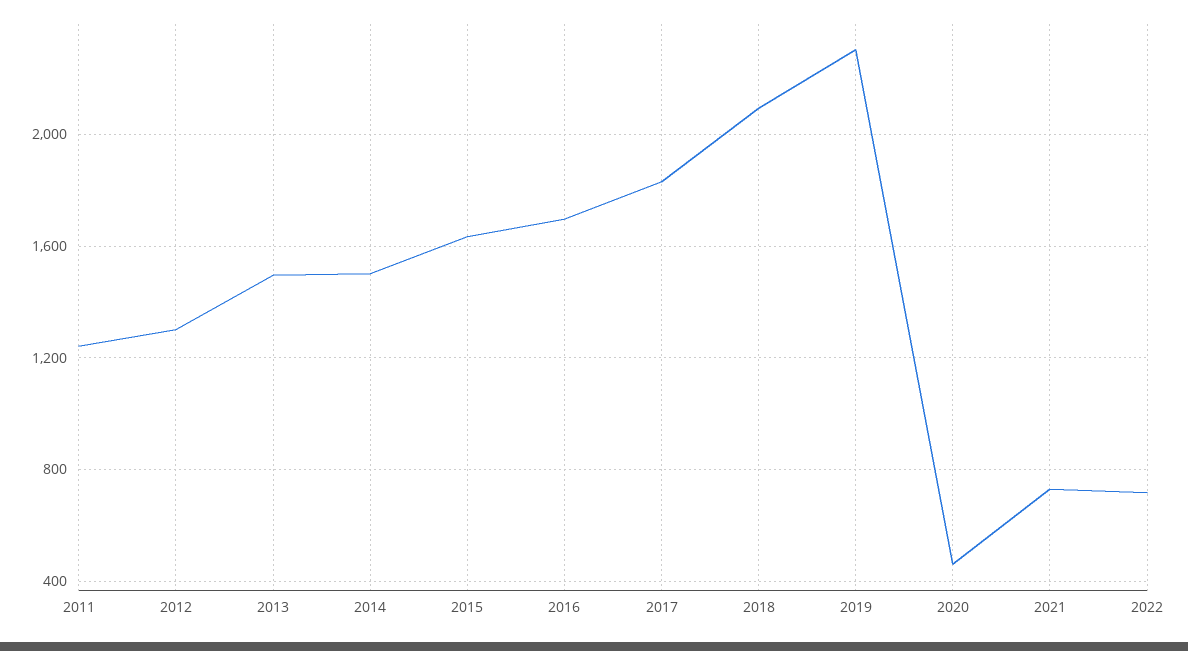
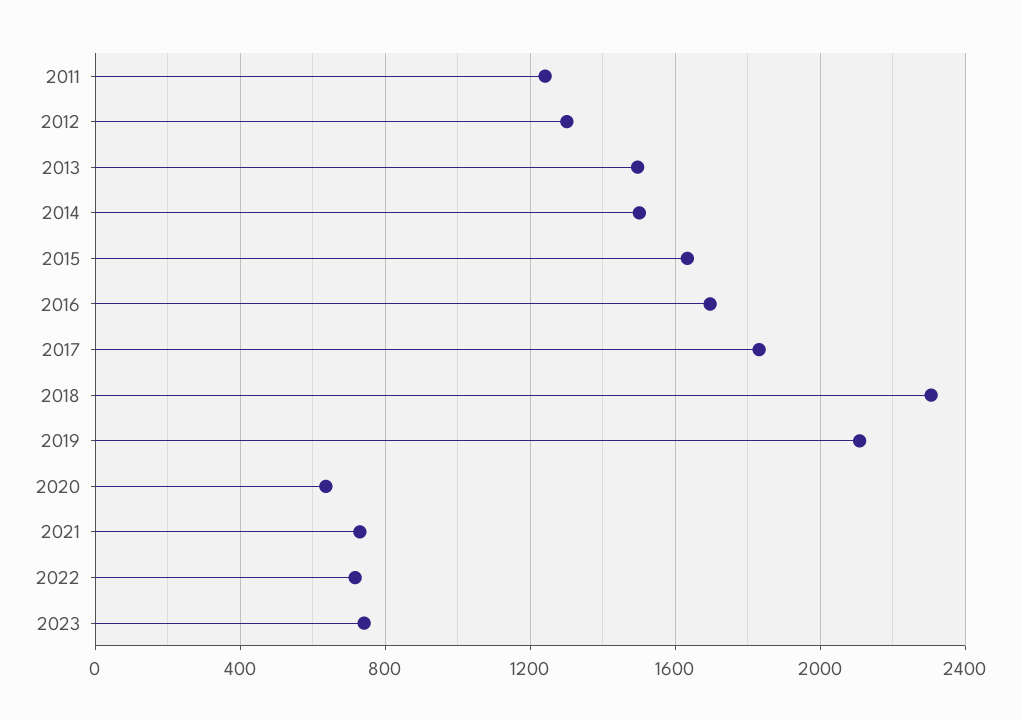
2018: 2100 -> 2300
2019: 2300 -> 2100
2020: 450 -> 650
2023: none -> 750

